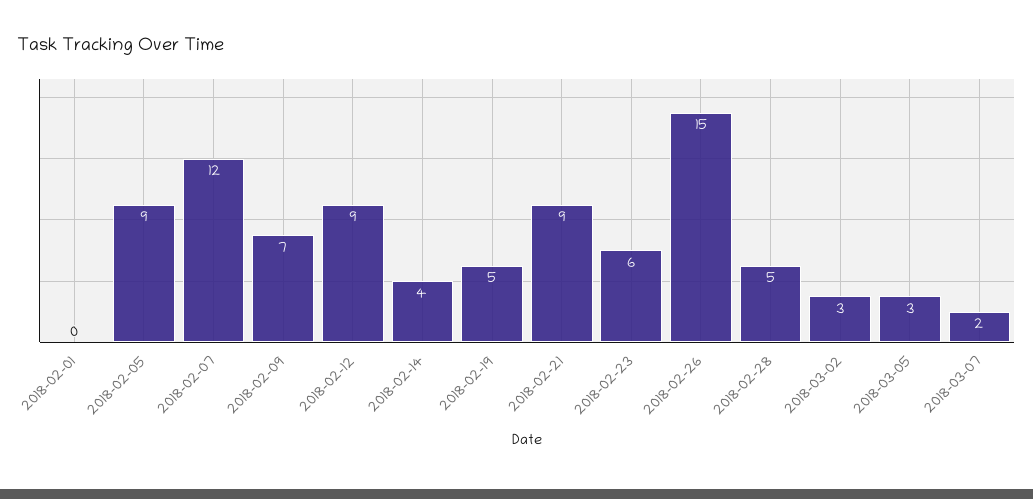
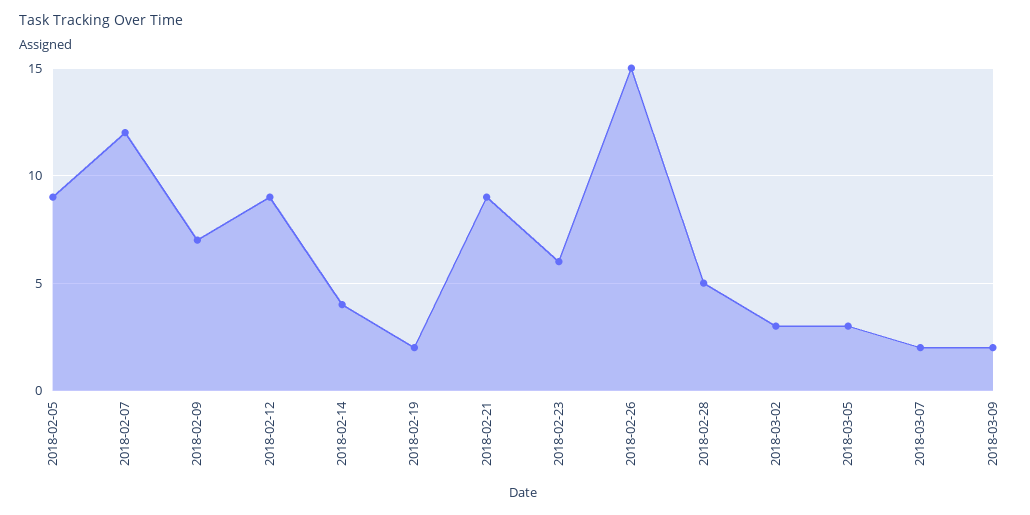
2018-02-01: 0 -> none
2018-02-19: 5 -> 2
2018-03-09: none -> 2

